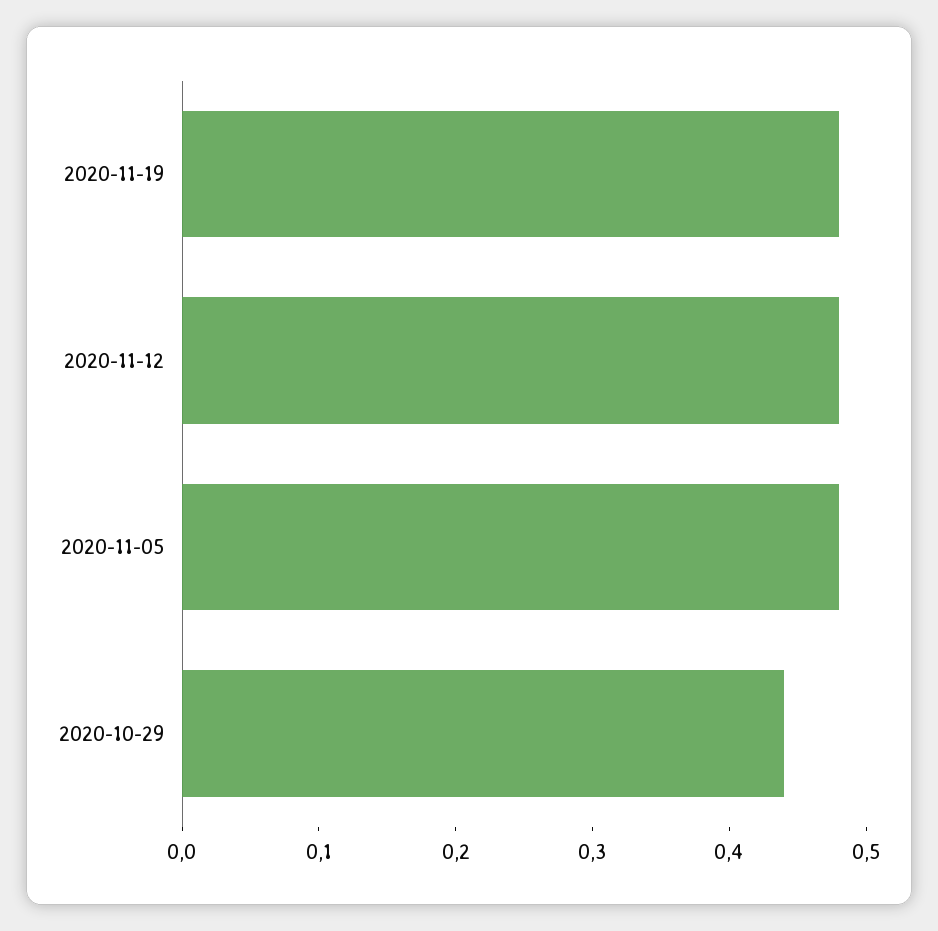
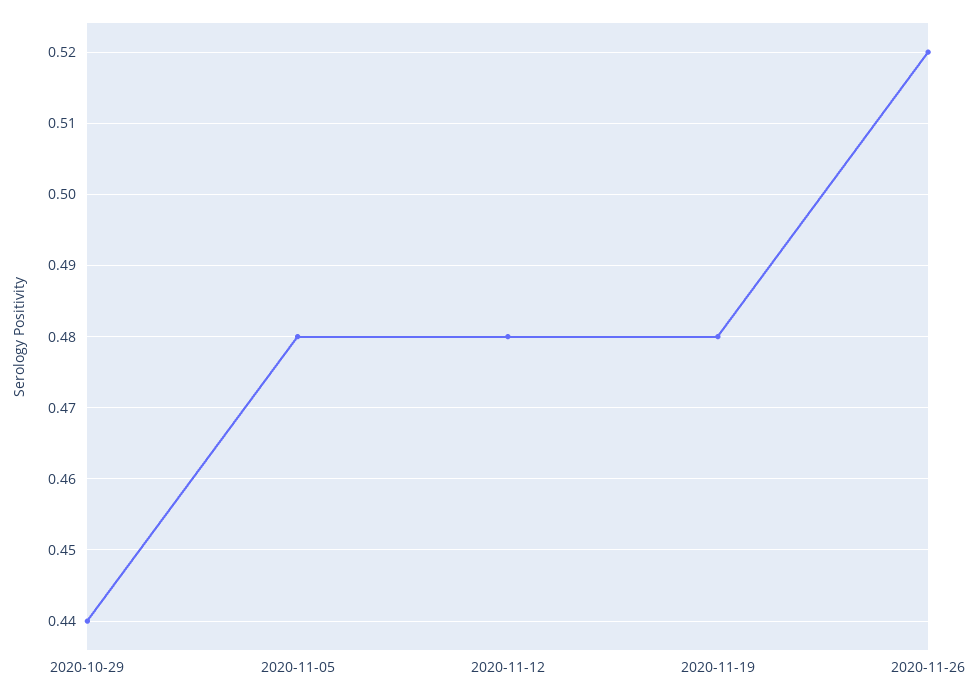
2020-11-26: none -> 0.52

